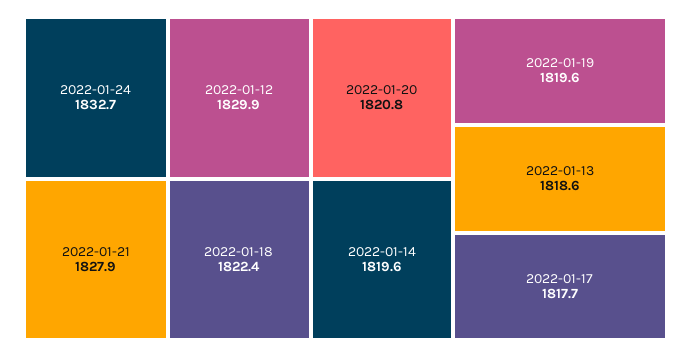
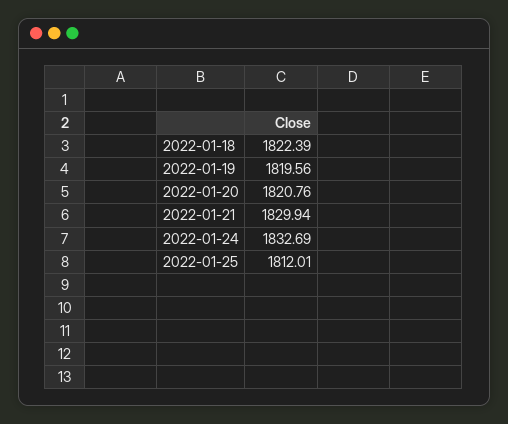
2022-01-12: 1829.9 -> none
2022-01-21: 1827.9 -> 1829.94
2022-01-14: 1819.6 -> none
2022-01-13: 1818.6 -> none
2022-01-17: 1817.7 -> none
2022-01-25: none -> 1812.01

